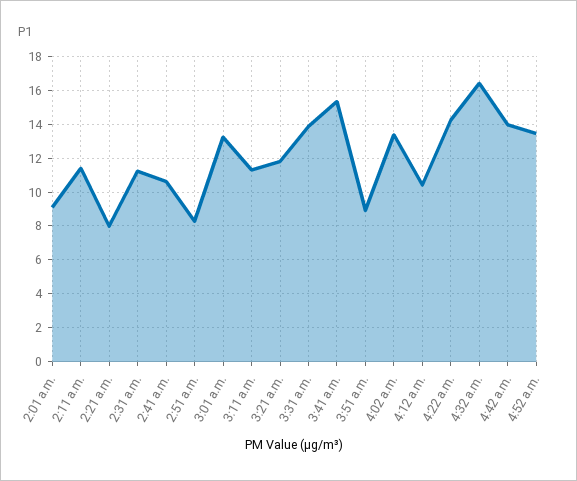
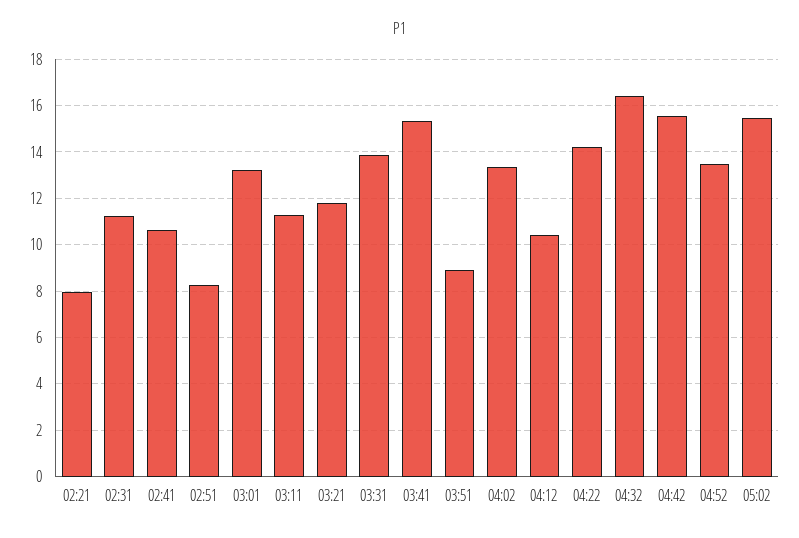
2:01 a.m.: 9 -> none
2:11 a.m.: 11.5 -> none
4:42 a.m.: 14 -> 15.5
05:02: none -> 15.5

